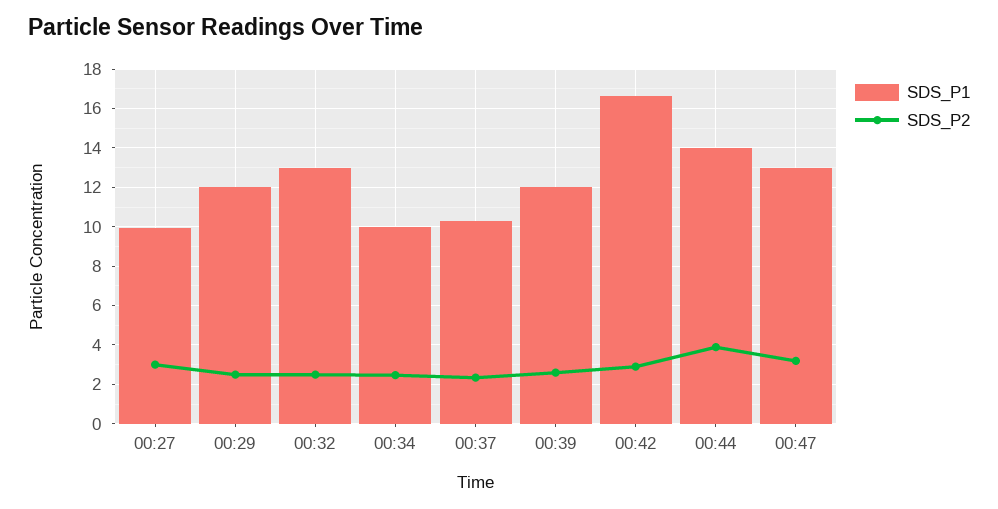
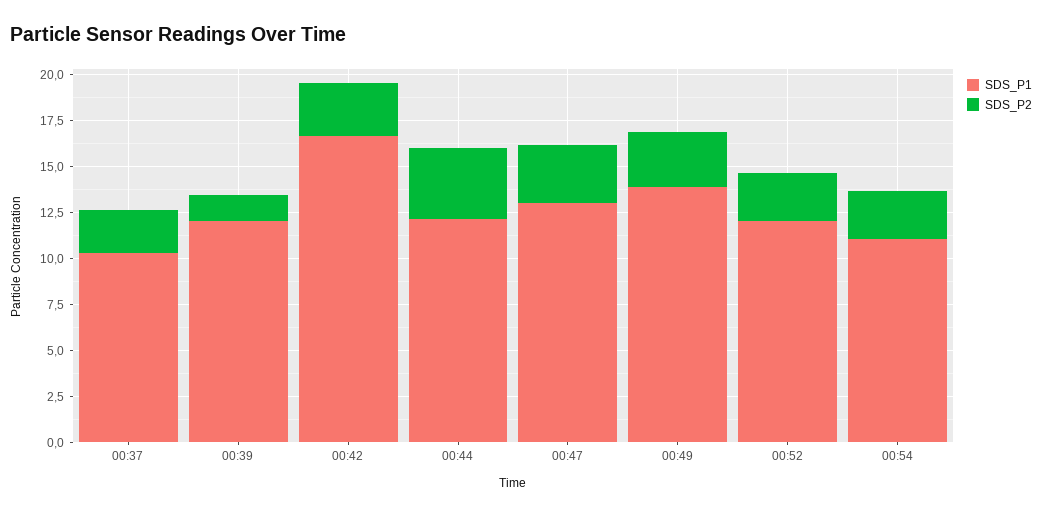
SDS_P1, 00:27: 10 -> none
SDS_P2, 00:27: 3 -> none
SDS_P1, 00:29: 12 -> none
SDS_P2, 00:29: 2.5 -> none
SDS_P1, 00:32: 13 -> none
SDS_P2, 00:32: 2.5 -> none
SDS_P1, 00:34: 10 -> none
SDS_P2, 00:34: 2.5 -> none
SDS_P2, 00:39: 2.5 -> 1.5
SDS_P1, 00:44: 14 -> 12
SDS_P1, 00:49: none -> 14
SDS_P2, 00:49: none -> 3
SDS_P1, 00:52: none -> 12
SDS_P2, 00:52: none -> 2.5
SDS_P1, 00:54: none -> 11
SDS_P2, 00:54: none -> 2.5

